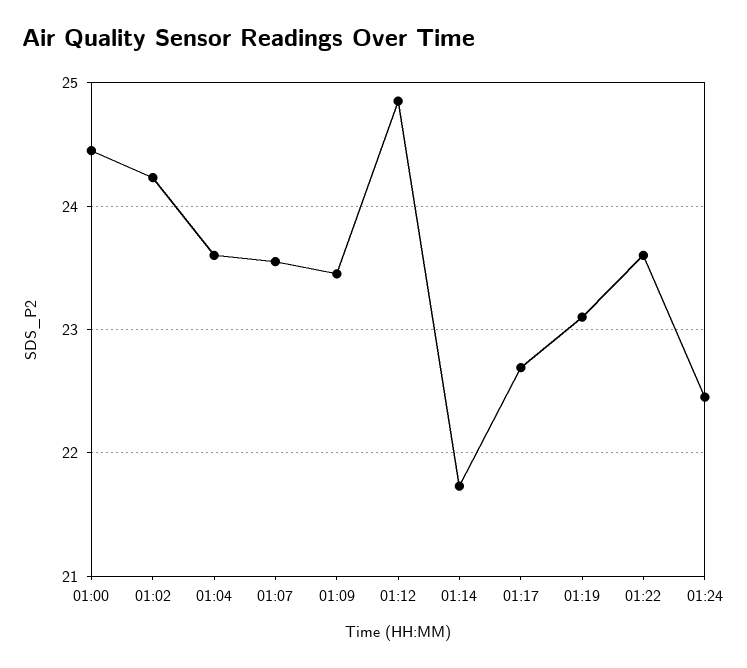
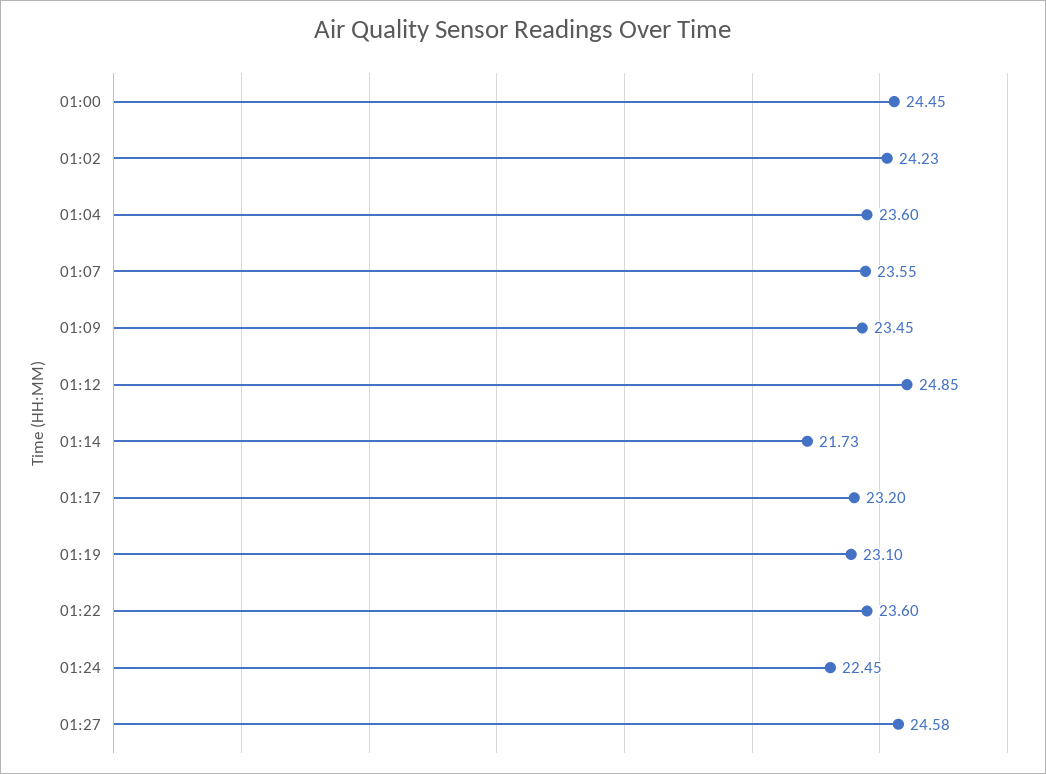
01:17: 22.7 -> 23.2
01:27: none -> 24.58

